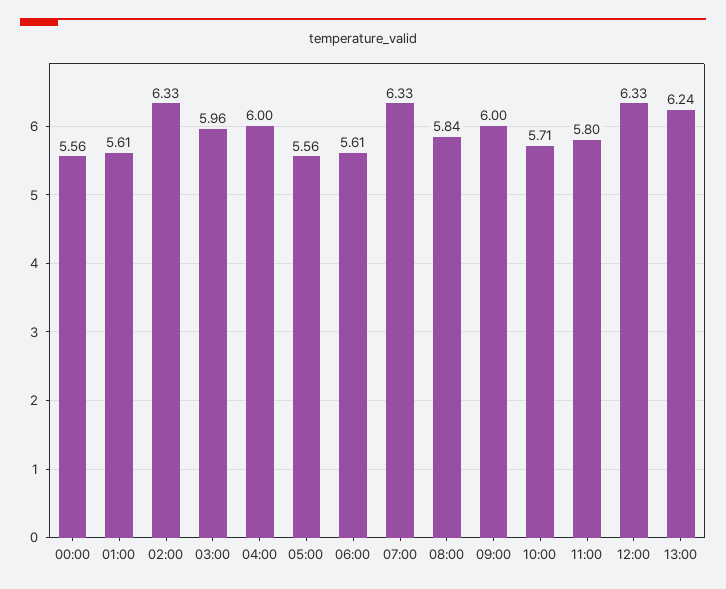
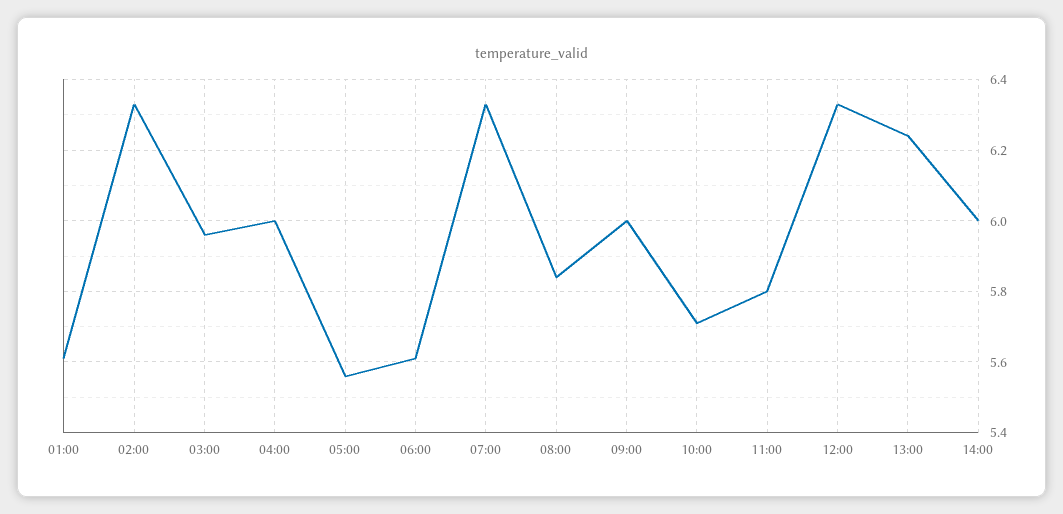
00:00: 5.56 -> none
14:00: none -> 6

